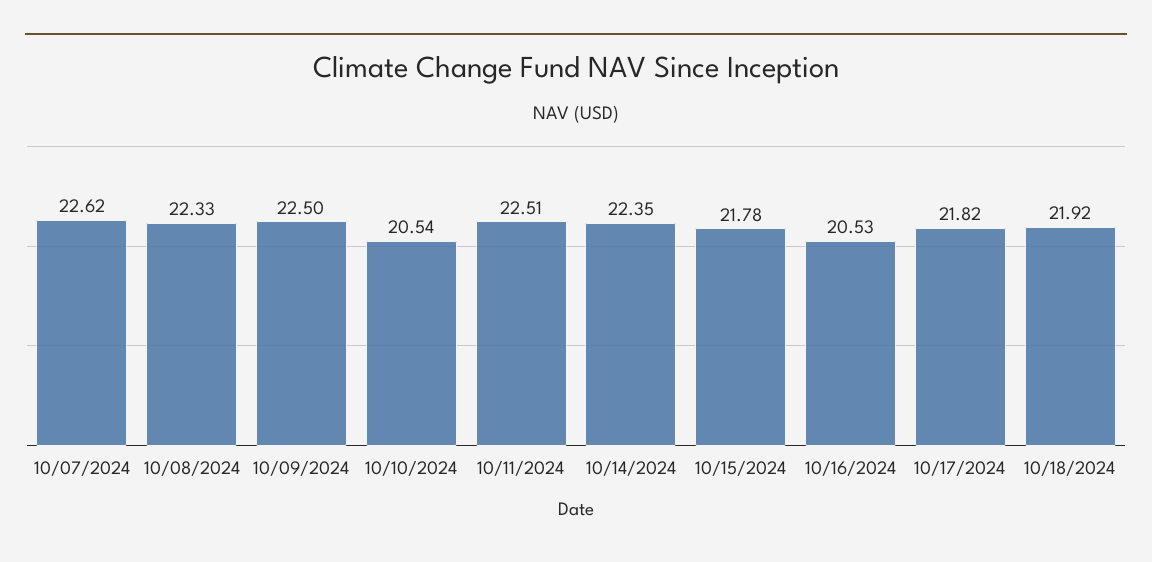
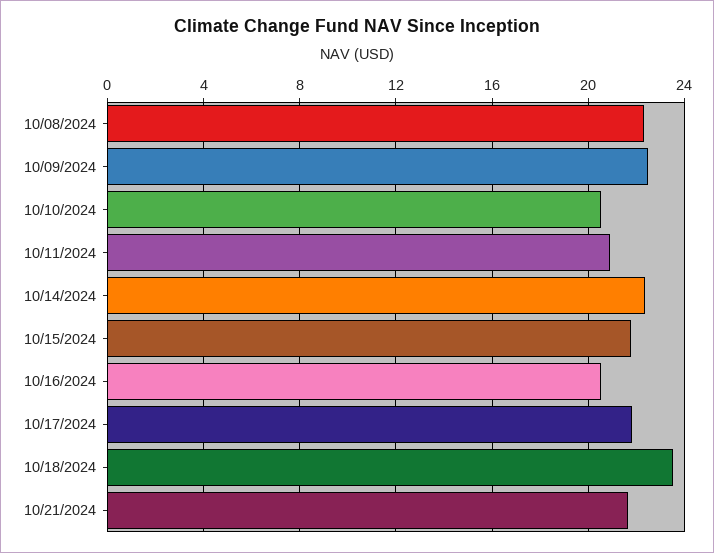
10/07/2024: 22.62 -> none
10/11/2024: 22.51 -> 21
10/18/2024: 21.92 -> 23.5
10/21/2024: none -> 21.5

